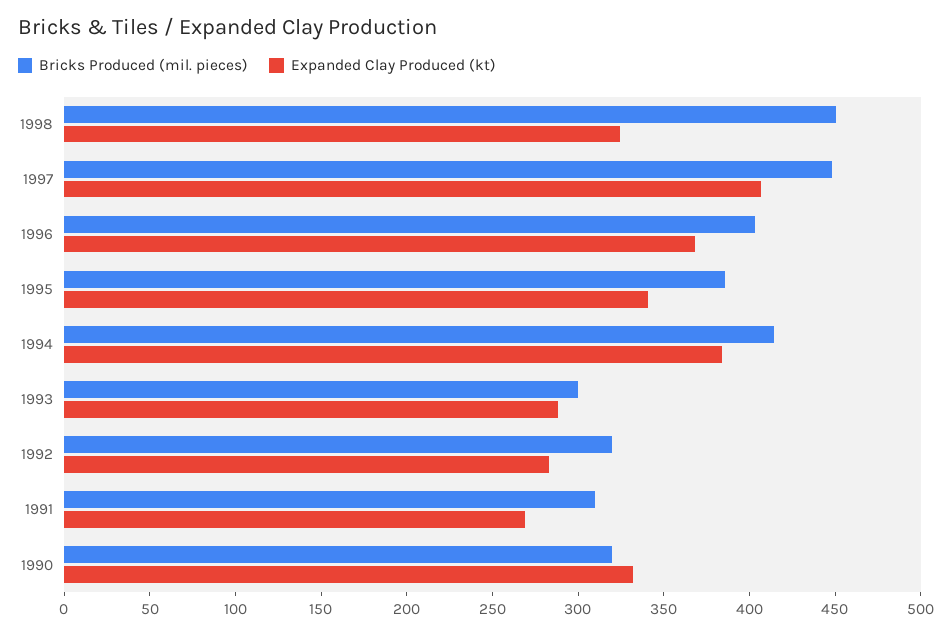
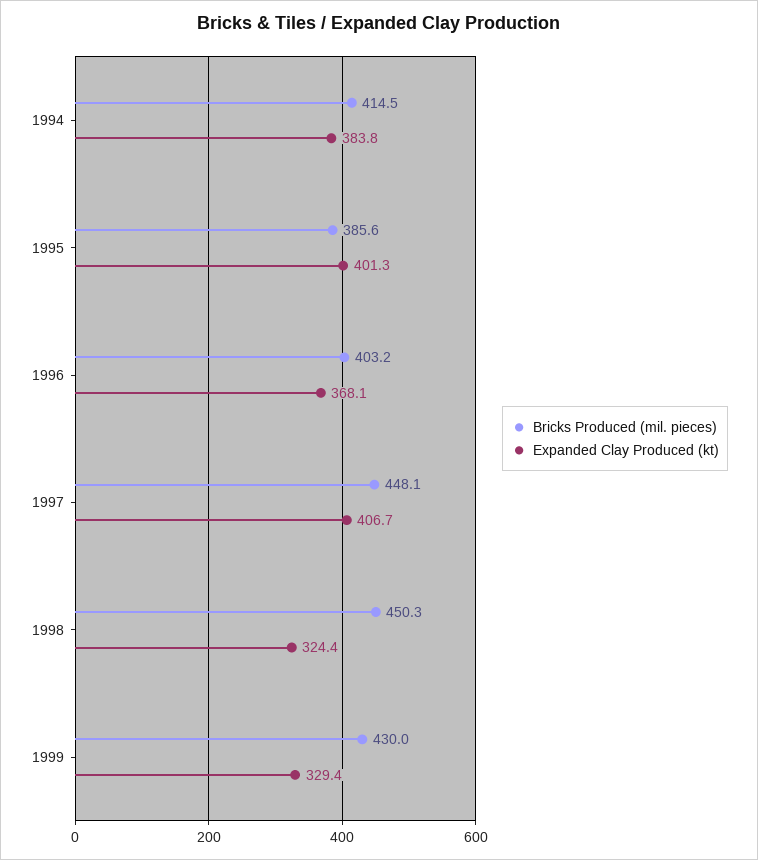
Expanded Clay Produced (kt), 1995: 340 -> 401.3
Bricks Produced (mil. pieces), 1993: 300 -> none
Expanded Clay Produced (kt), 1993: 290 -> none
Bricks Produced (mil. pieces), 1992: 320 -> none
Expanded Clay Produced (kt), 1992: 280 -> none
Bricks Produced (mil. pieces), 1991: 310 -> none
Expanded Clay Produced (kt), 1991: 270 -> none
Bricks Produced (mil. pieces), 1990: 320 -> none
Expanded Clay Produced (kt), 1990: 330 -> none
Bricks Produced (mil. pieces), 1999: none -> 430
Expanded Clay Produced (kt), 1999: none -> 329.4

